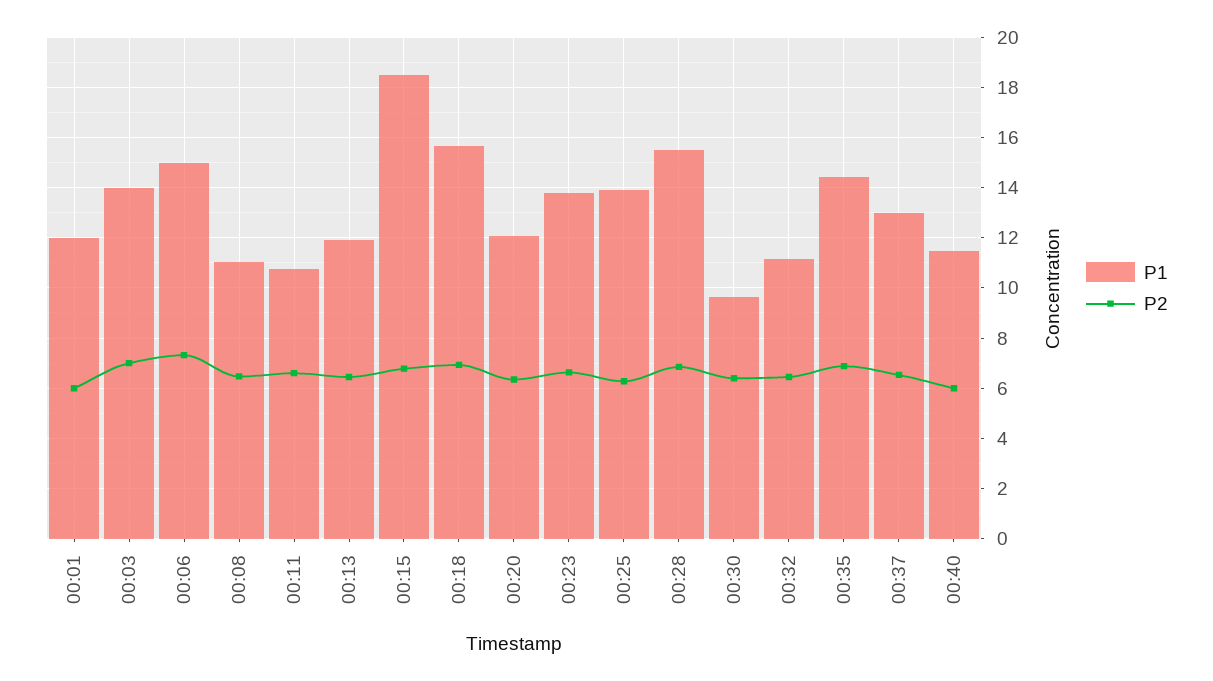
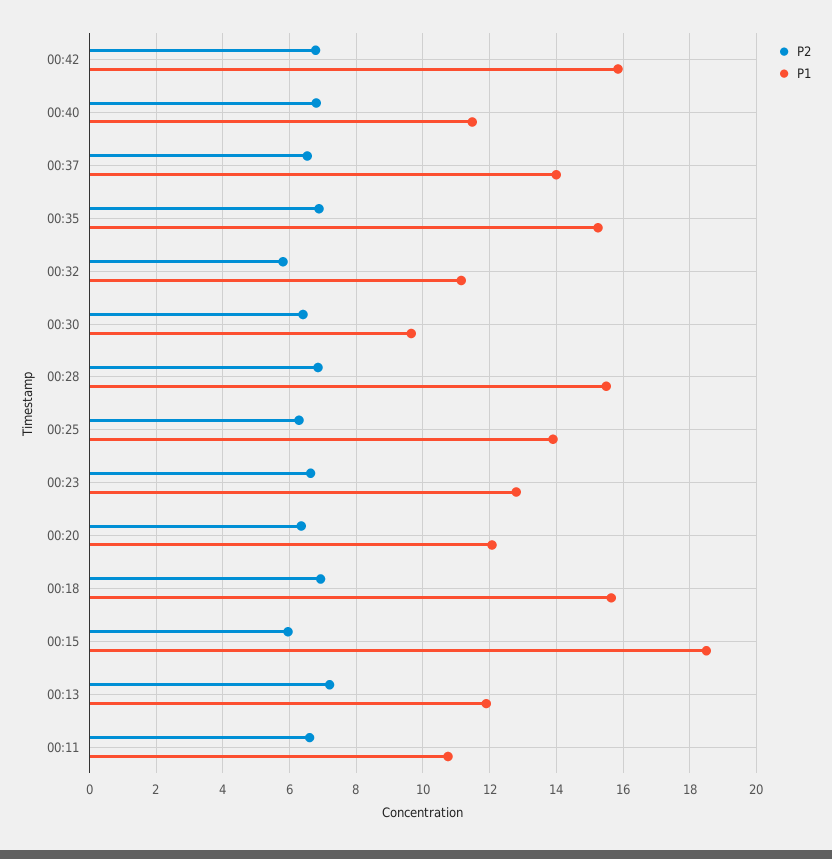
P1, 00:01: 12 -> none
P2, 00:01: 6 -> none
P1, 00:03: 14 -> none
P2, 00:03: 7 -> none
P1, 00:06: 15 -> none
P2, 00:06: 7.25 -> none
P1, 00:08: 11 -> none
P2, 00:08: 6.5 -> none
P2, 00:13: 6.5 -> 7.2
P2, 00:15: 6.75 -> 6
P1, 00:23: 13.75 -> 12.8
P2, 00:32: 6.5 -> 5.8
P1, 00:35: 14.5 -> 15.2
P1, 00:37: 13 -> 14
P2, 00:40: 6 -> 6.8
P2, 00:42: none -> 6.8
P1, 00:42: none -> 15.8

